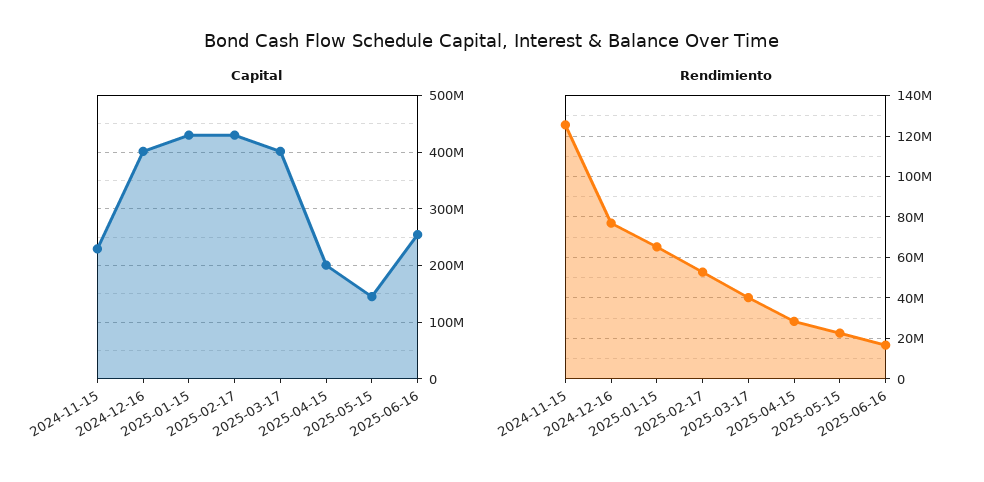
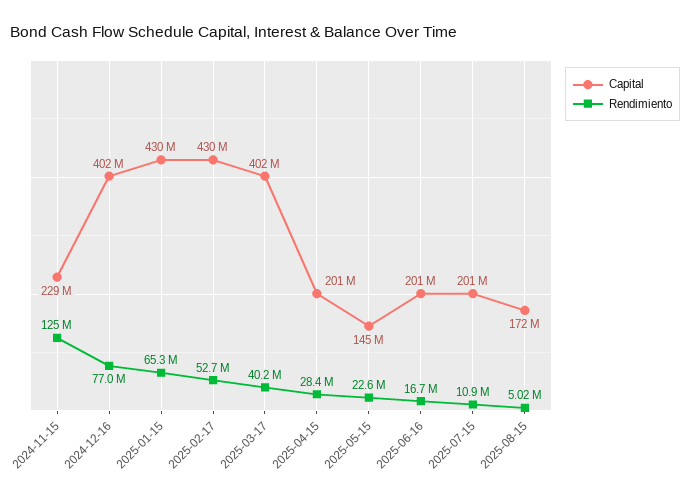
Capital, 2025-06-16: 260000000 -> 201000000
Capital, 2025-07-15: none -> 201000000
Rendimiento, 2025-07-15: none -> 10900000
Capital, 2025-08-15: none -> 172000000
Rendimiento, 2025-08-15: none -> 5020000

